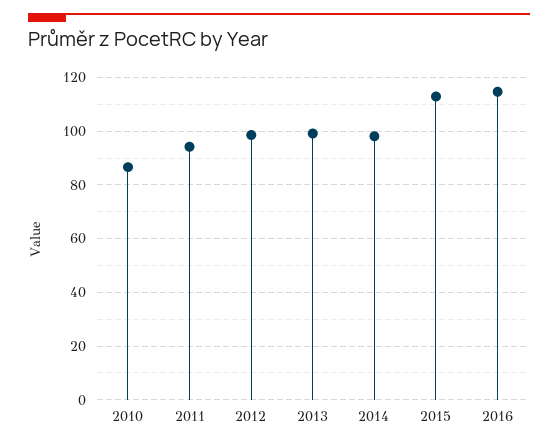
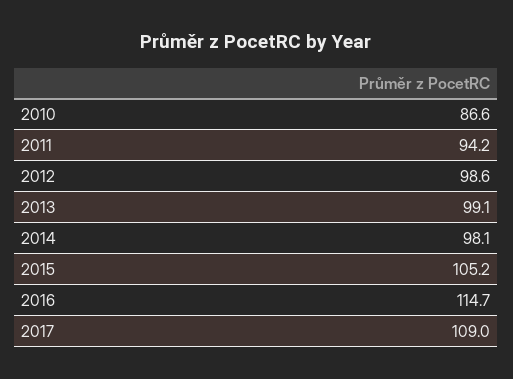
2015: 112.5 -> 105.2
2017: none -> 109

